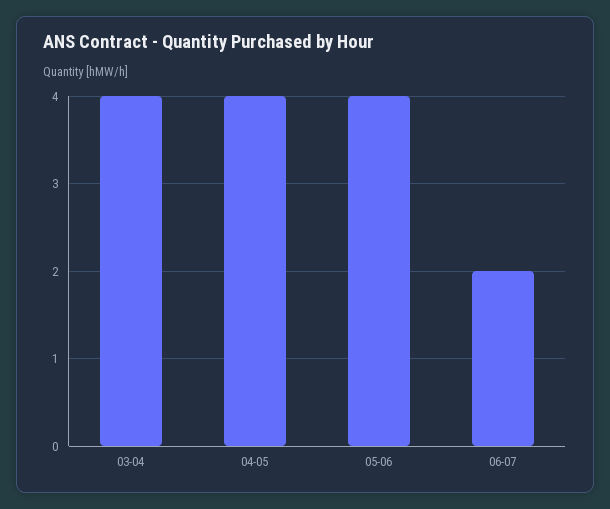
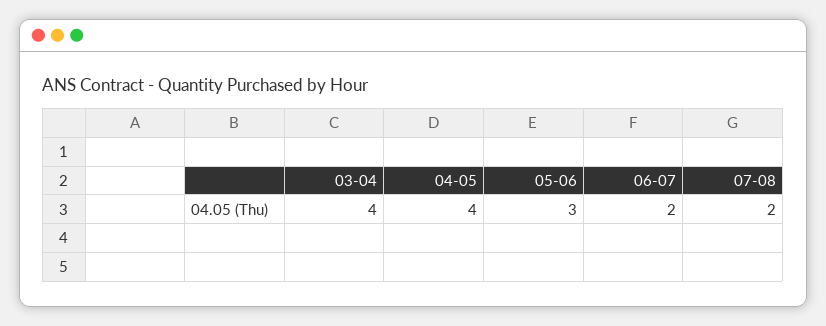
05-06: 4 -> 3
07-08: none -> 2

